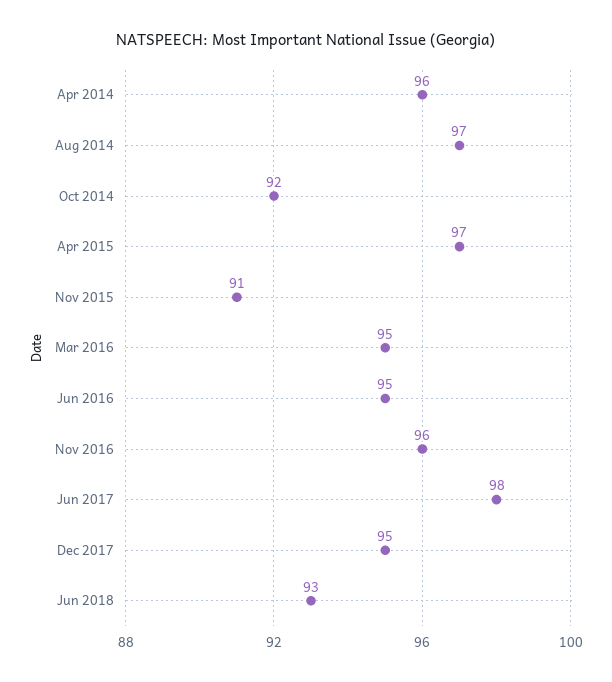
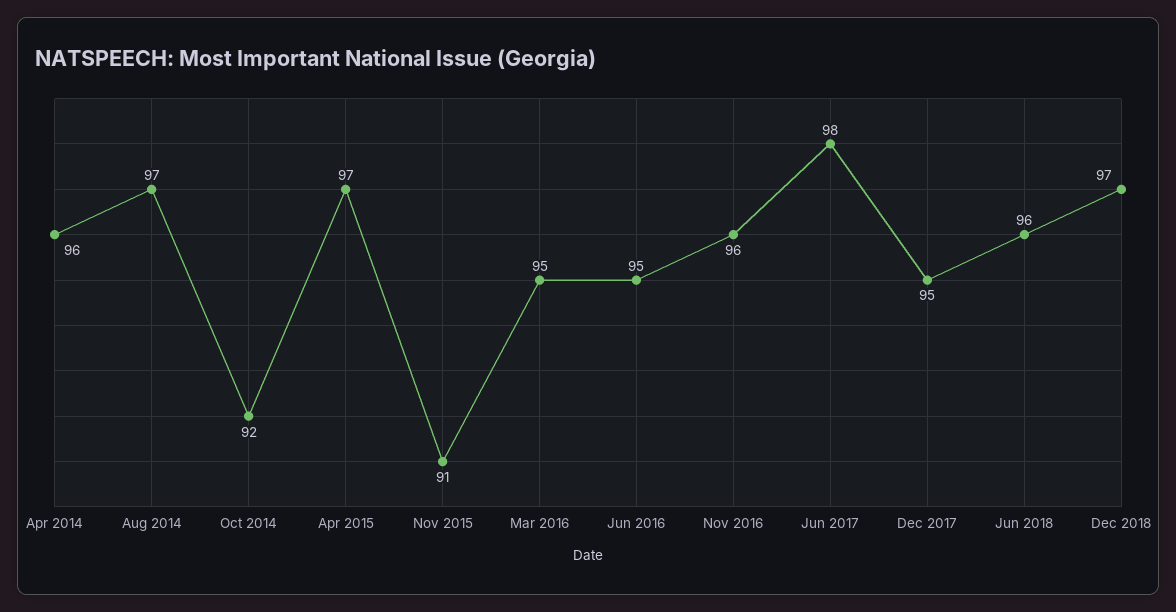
Jun 2018: 93 -> 96
Dec 2018: none -> 97

